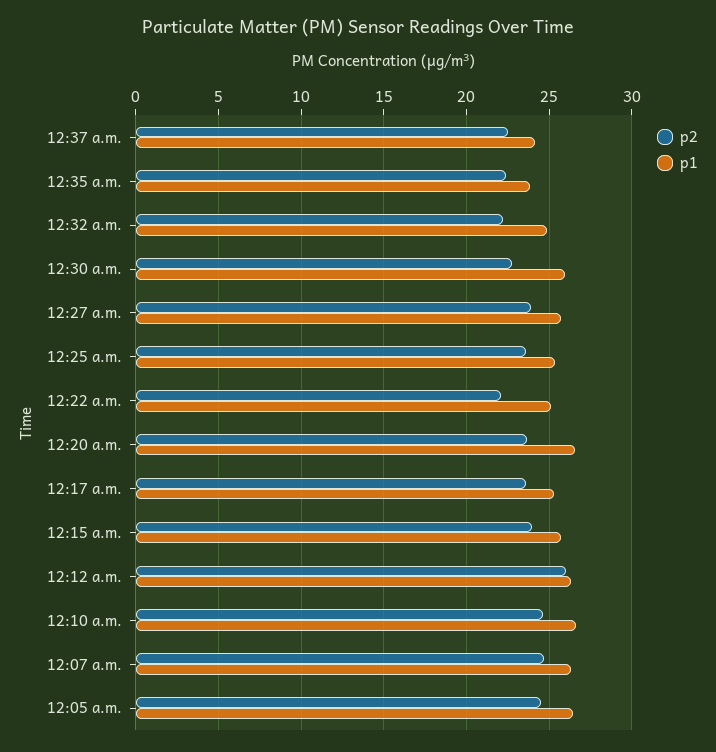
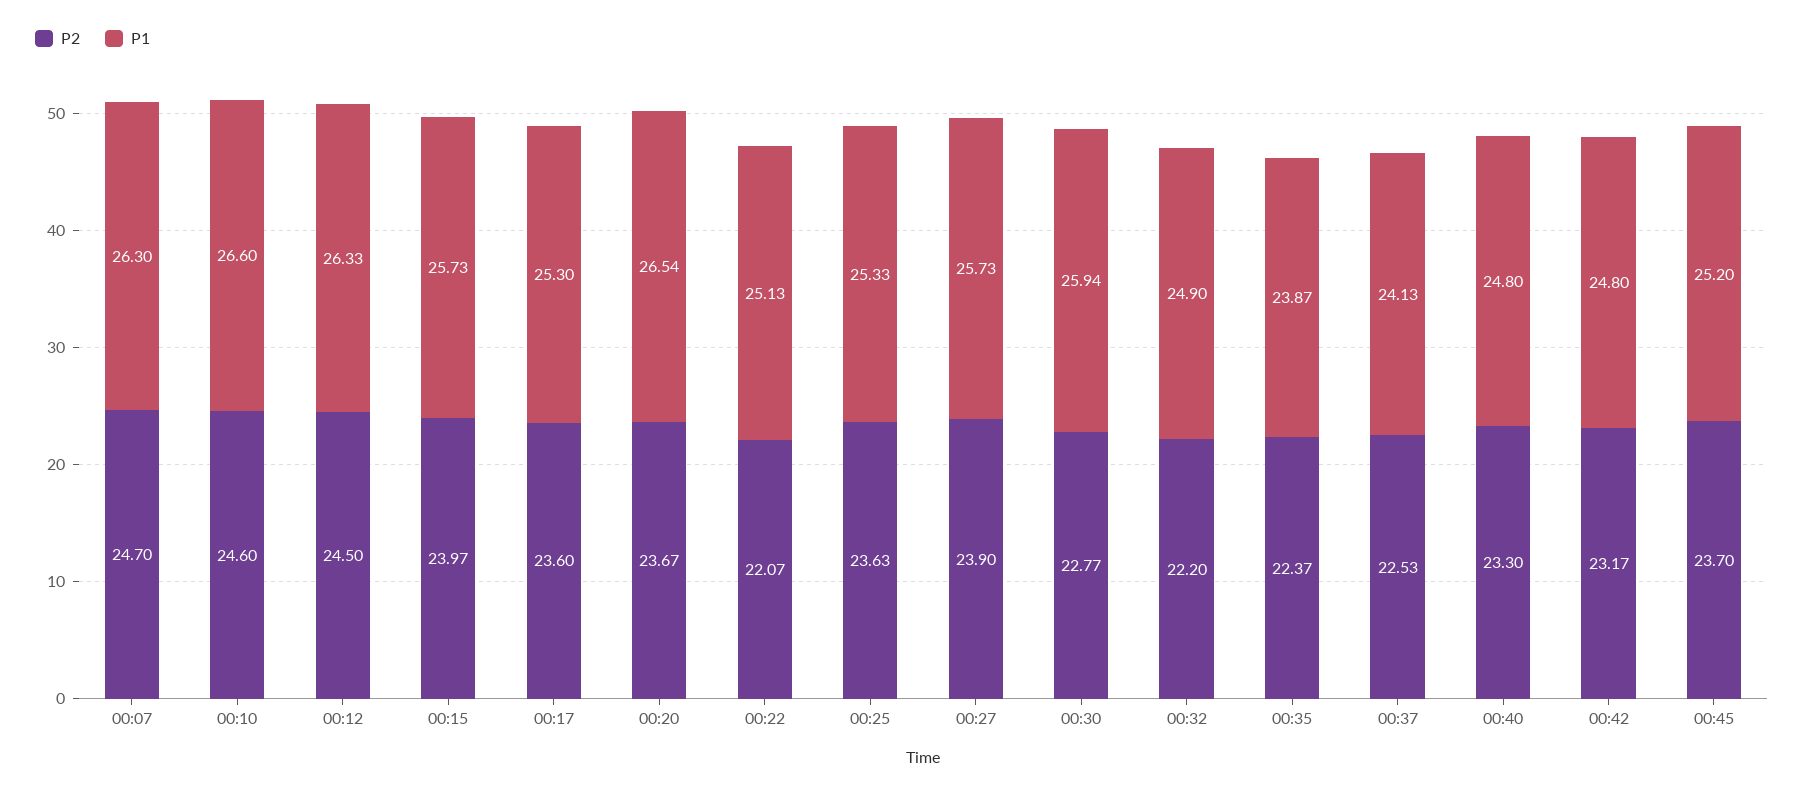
p2, 12:12 a.m.: 26 -> 24.5
p2, 12:05 a.m.: 24.5 -> none
p1, 12:05 a.m.: 26.5 -> none
p2, 00:40: none -> 23.3
p1, 00:40: none -> 24.8
p2, 00:42: none -> 23.17
p1, 00:42: none -> 24.8
p2, 00:45: none -> 23.7
p1, 00:45: none -> 25.2

